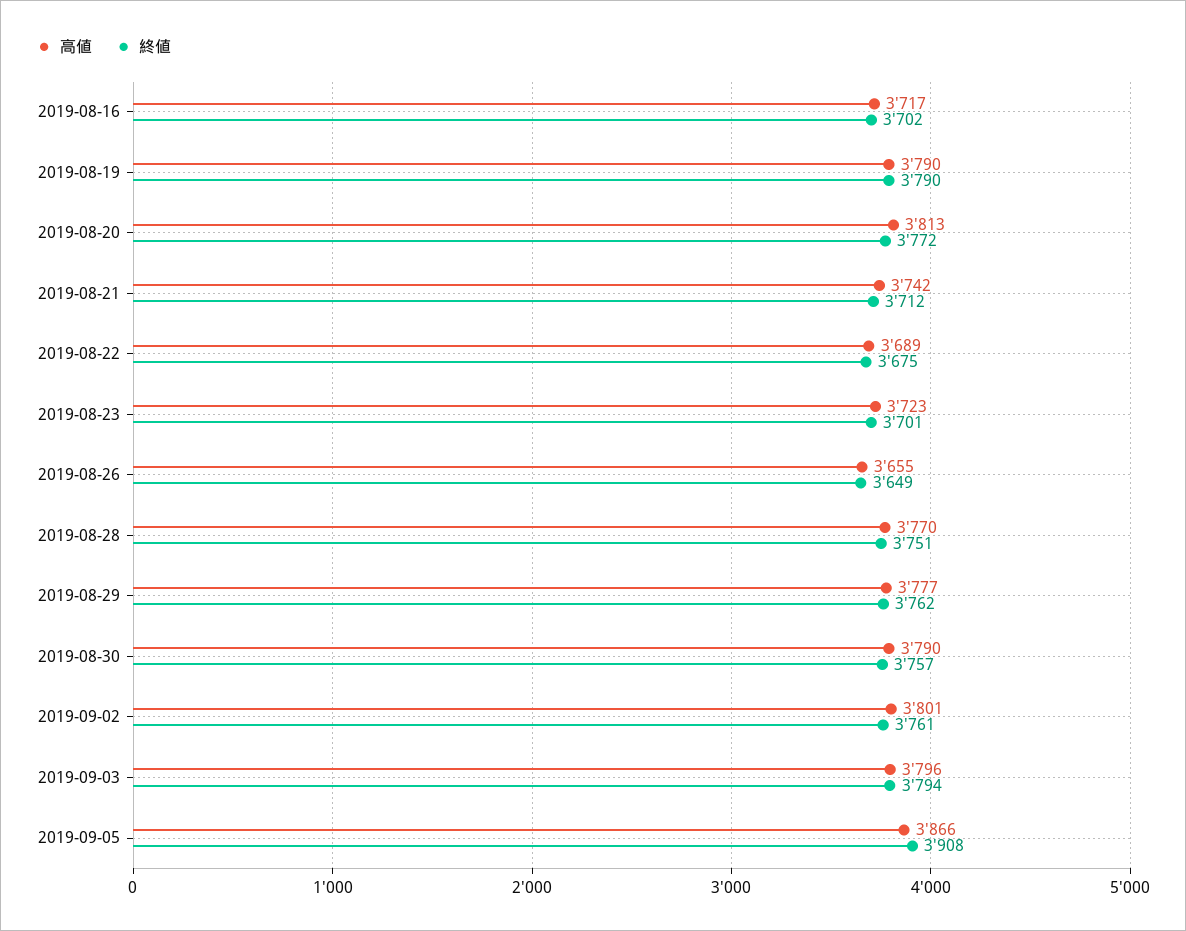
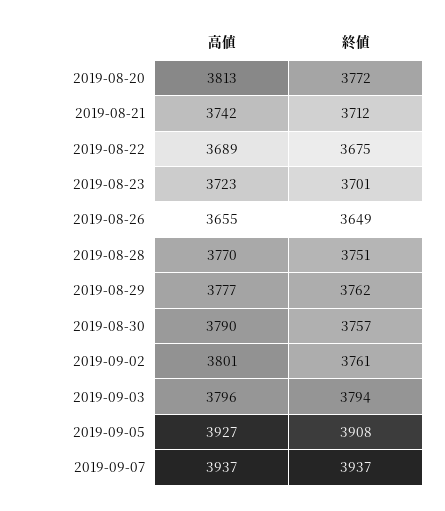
高値, 2019-08-16: 3717 -> none
終値, 2019-08-16: 3702 -> none
高値, 2019-08-19: 3790 -> none
終値, 2019-08-19: 3790 -> none
高値, 2019-09-05: 3866 -> 3927
高値, 2019-09-07: none -> 3937
終値, 2019-09-07: none -> 3937

